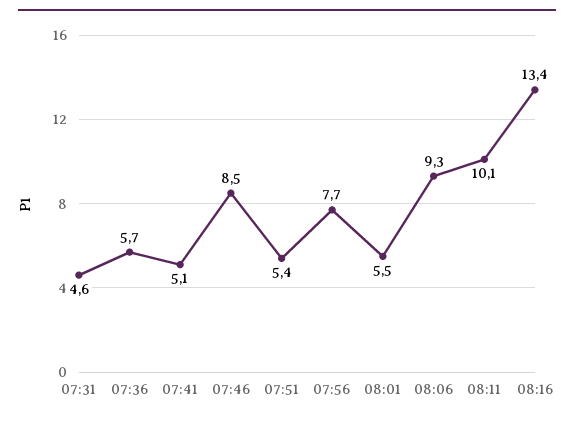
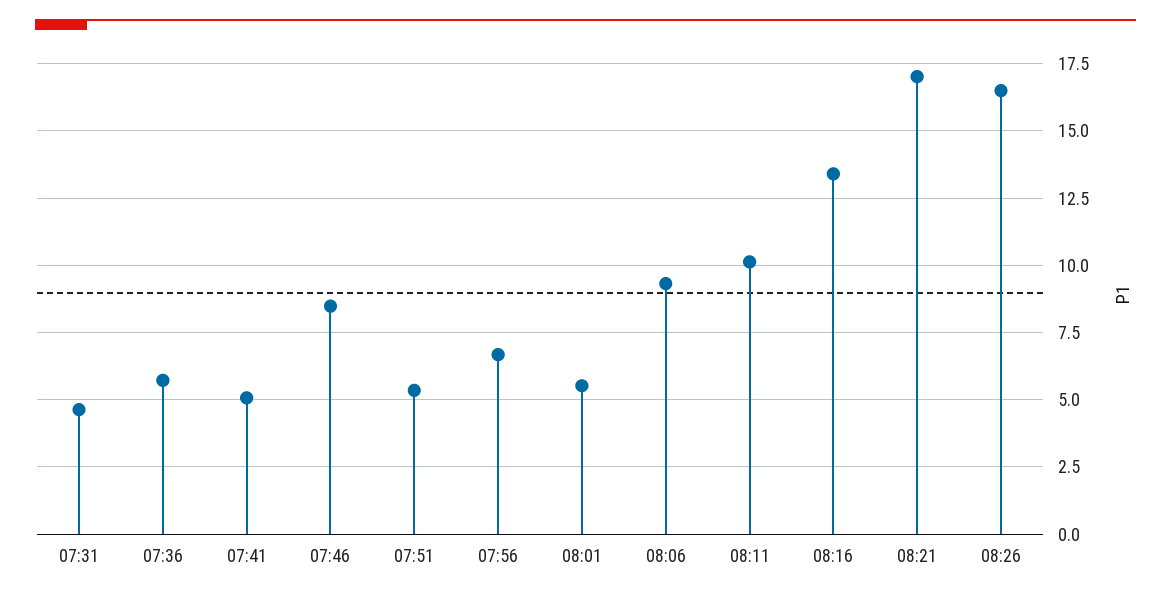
07:56: 7.7 -> 6.75
08:21: none -> 17
08:26: none -> 16.5

